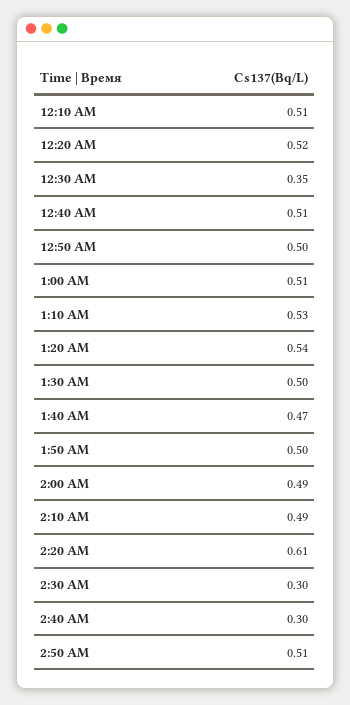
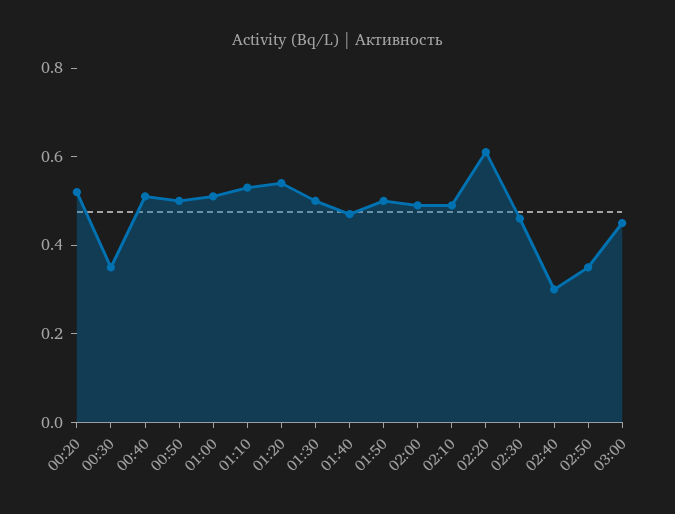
12:10 AM: 0.51 -> none
2:30 AM: 0.3 -> 0.45
2:50 AM: 0.51 -> 0.35
03:00: none -> 0.45

